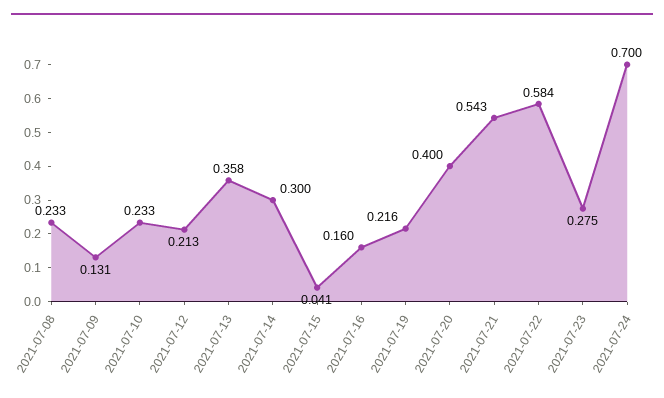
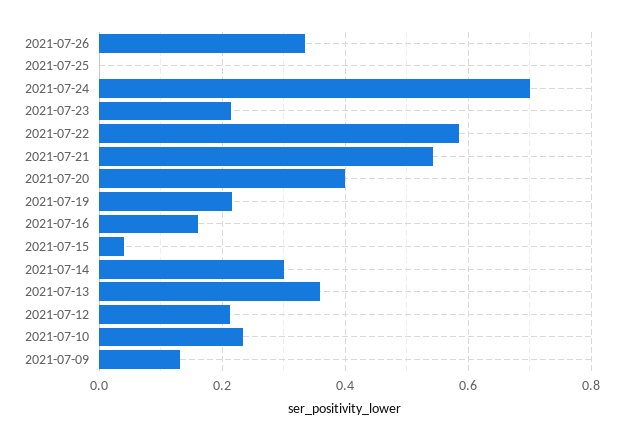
2021-07-08: 0.233 -> none
2021-07-23: 0.275 -> 0.22
2021-07-26: none -> 0.34
2021-07-25: none -> 0

